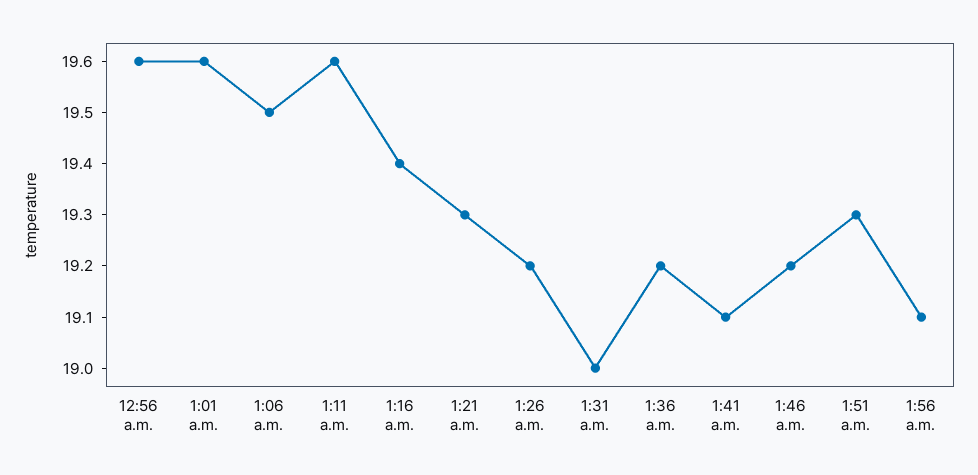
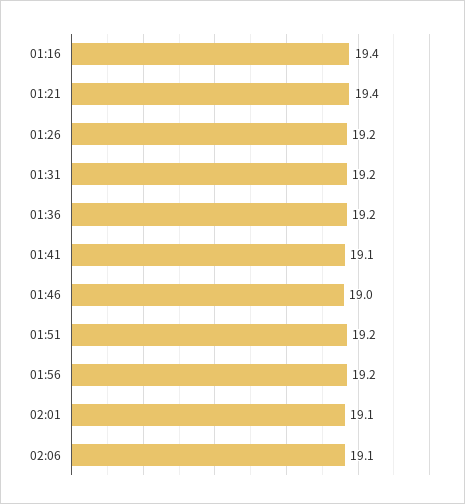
12:56 a.m.: 19.6 -> none
1:01 a.m.: 19.6 -> none
1:06 a.m.: 19.5 -> none
1:11 a.m.: 19.6 -> none
1:21 a.m.: 19.3 -> 19.4
1:31 a.m.: 19 -> 19.2
1:46 a.m.: 19.2 -> 19
1:51 a.m.: 19.3 -> 19.2
1:56 a.m.: 19.1 -> 19.2
02:01: none -> 19.1
02:06: none -> 19.1

